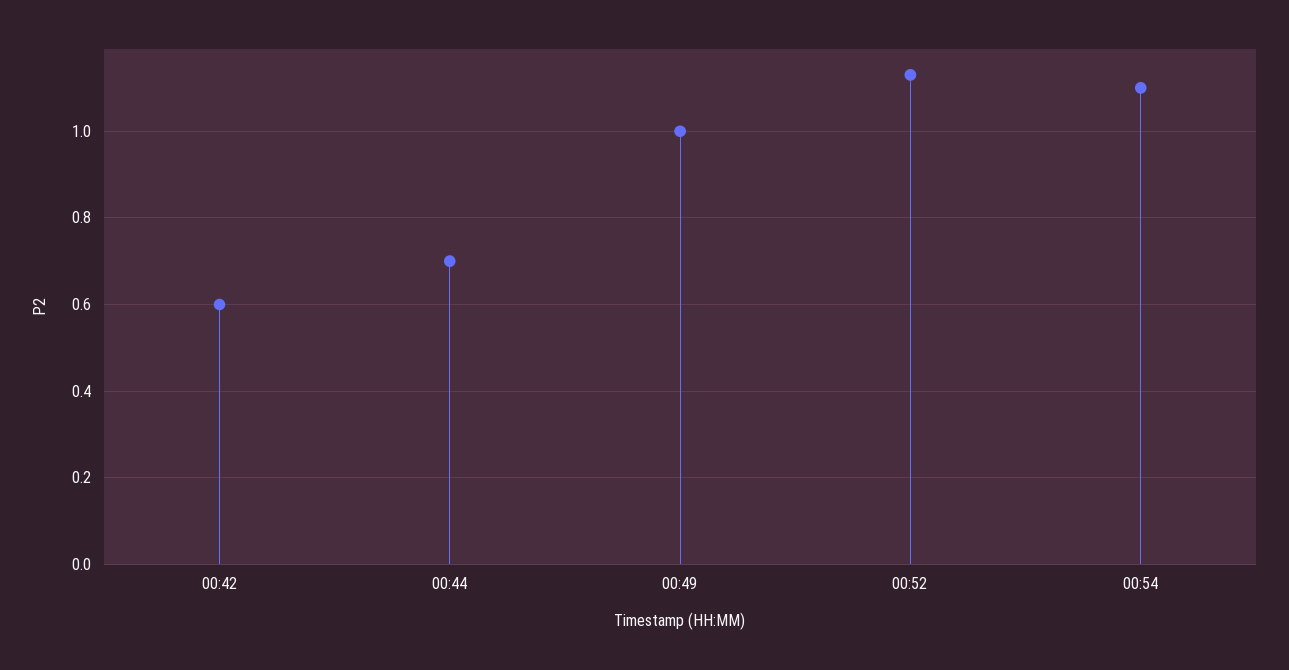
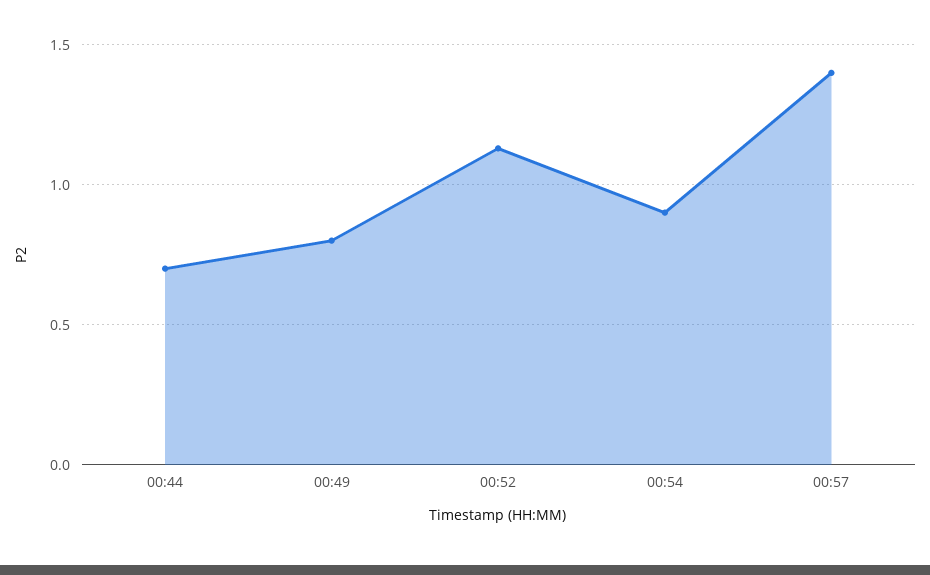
00:42: 0.6 -> none
00:49: 1 -> 0.8
00:54: 1.1 -> 0.9
00:57: none -> 1.4

